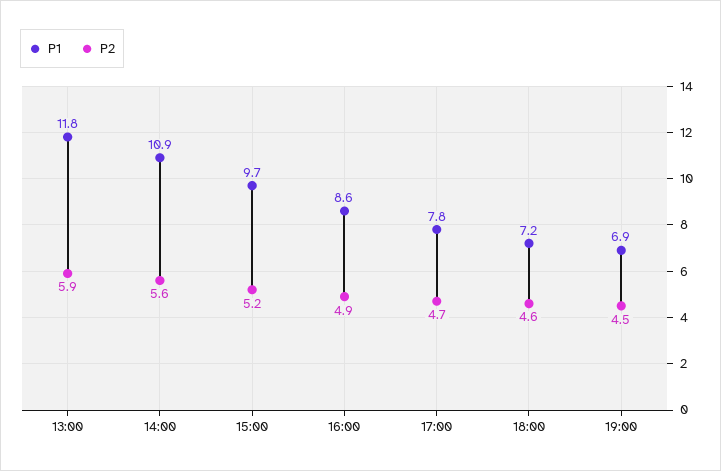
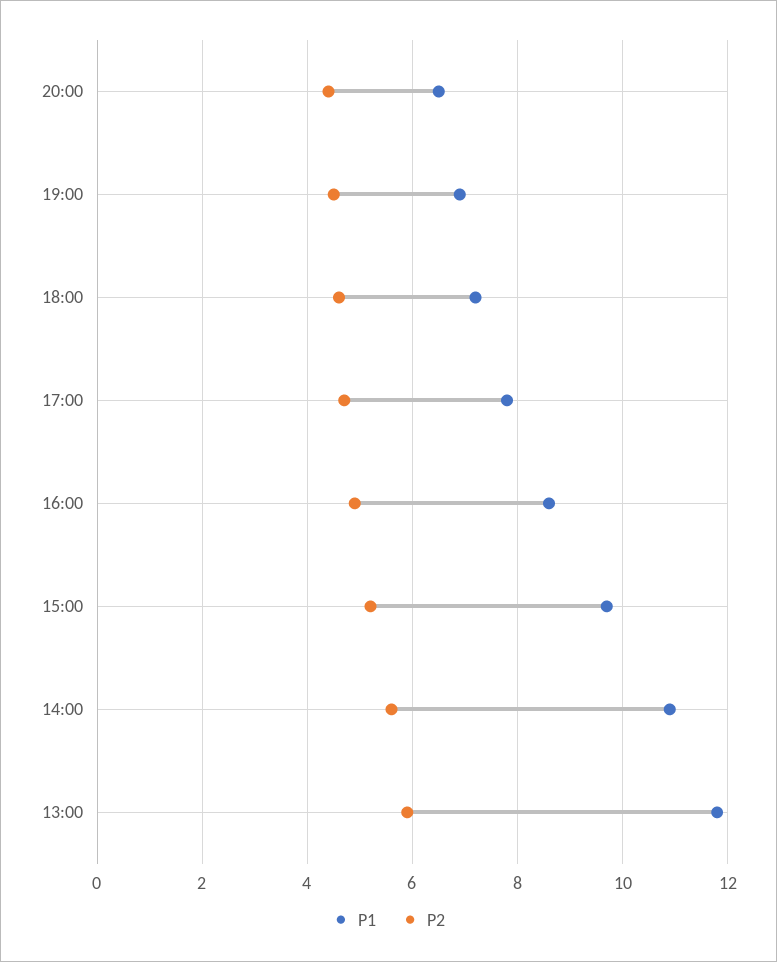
P1, 20:00: none -> 6.5
P2, 20:00: none -> 4.5

